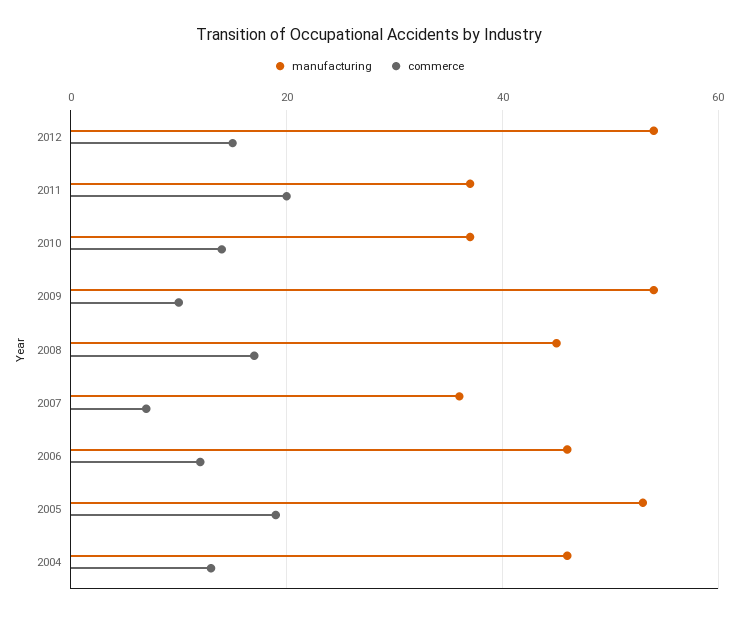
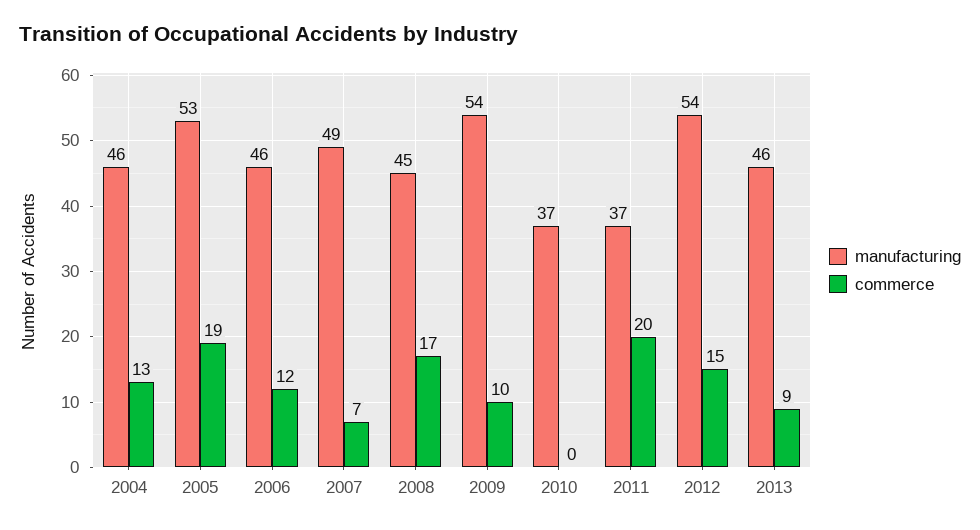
commerce, 2010: 15 -> 0
manufacturing, 2007: 35 -> 49
manufacturing, 2013: none -> 46
commerce, 2013: none -> 9

